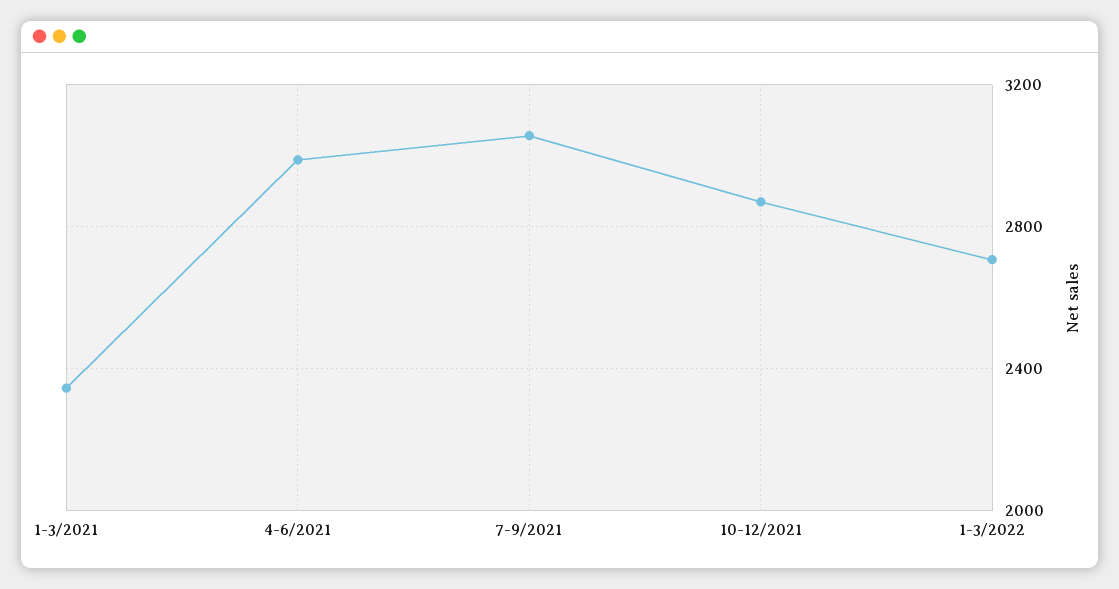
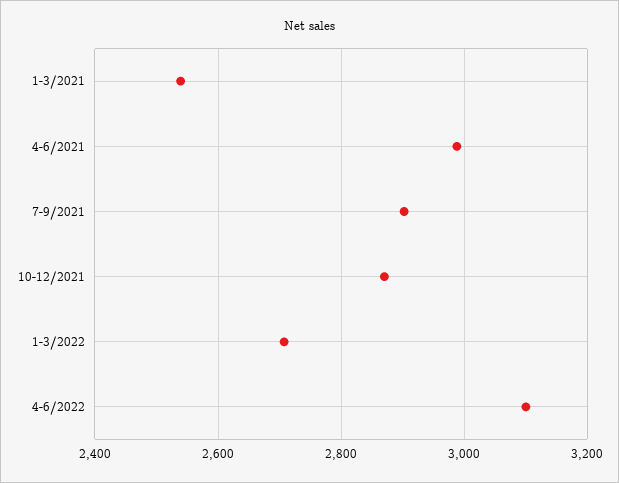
1-3/2021: 2350 -> 2540
7-9/2021: 3050 -> 2900
4-6/2022: none -> 3100

